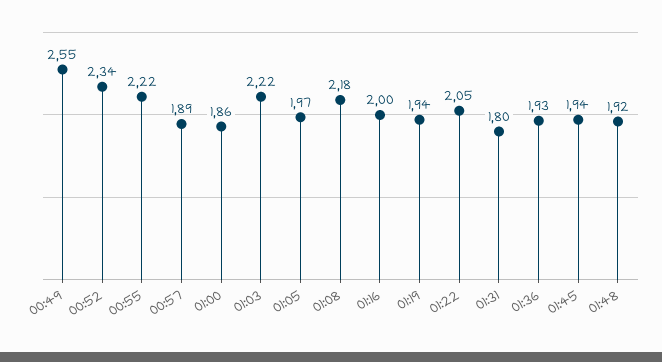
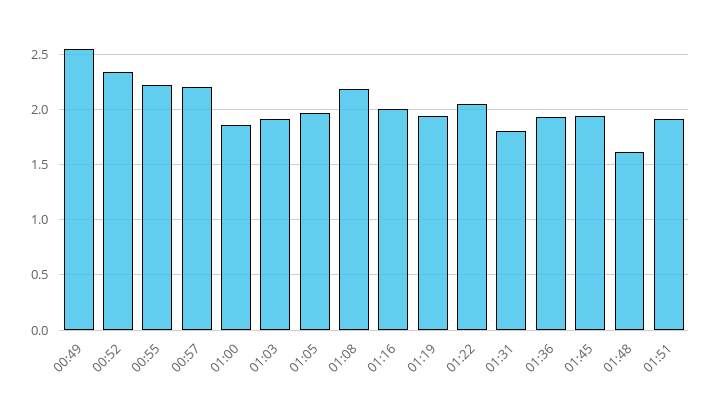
00:57: 1.89 -> 2.2
01:03: 2.22 -> 1.9
01:48: 1.92 -> 1.6
01:51: none -> 1.9

